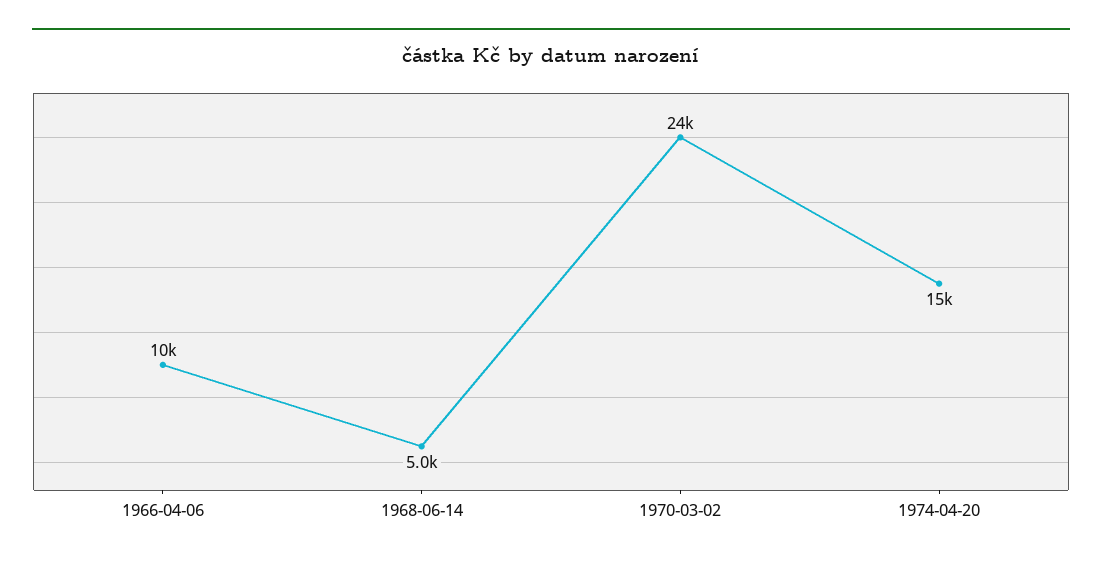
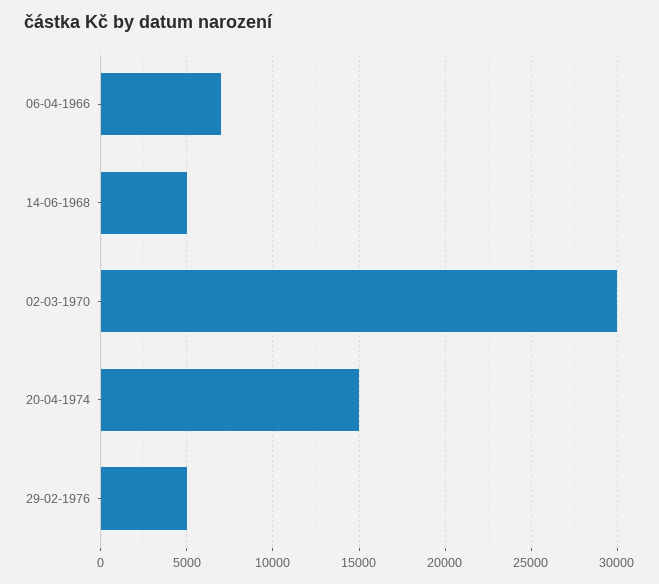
1966-04-06: 10000 -> 7000
1970-03-02: 24000 -> 30000
29-02-1976: none -> 5000

